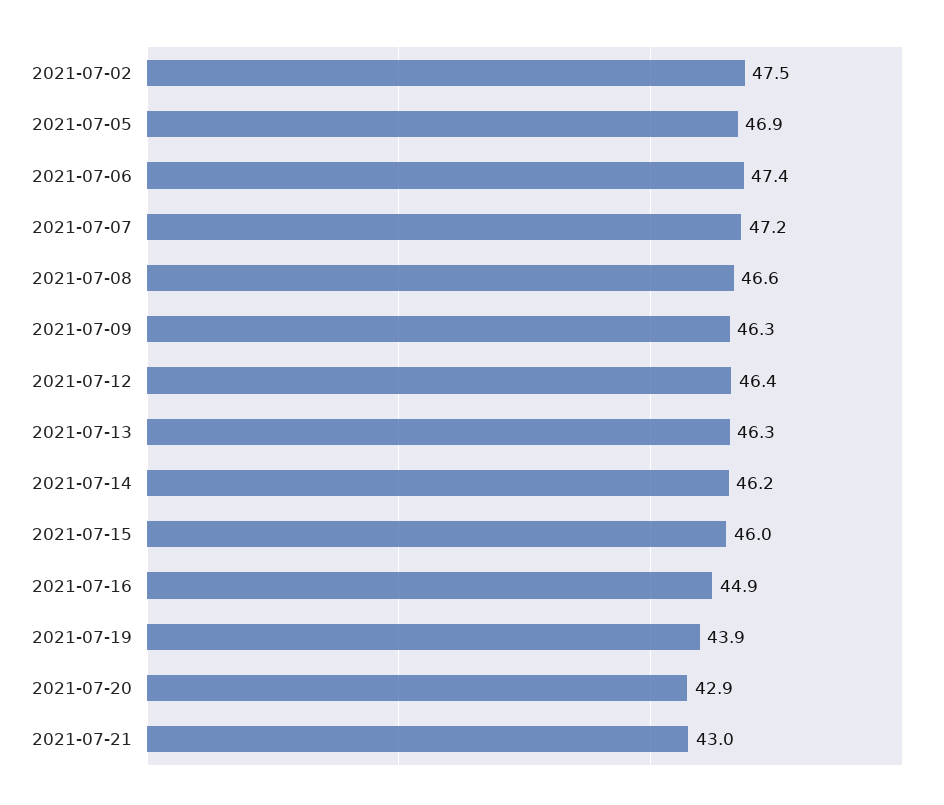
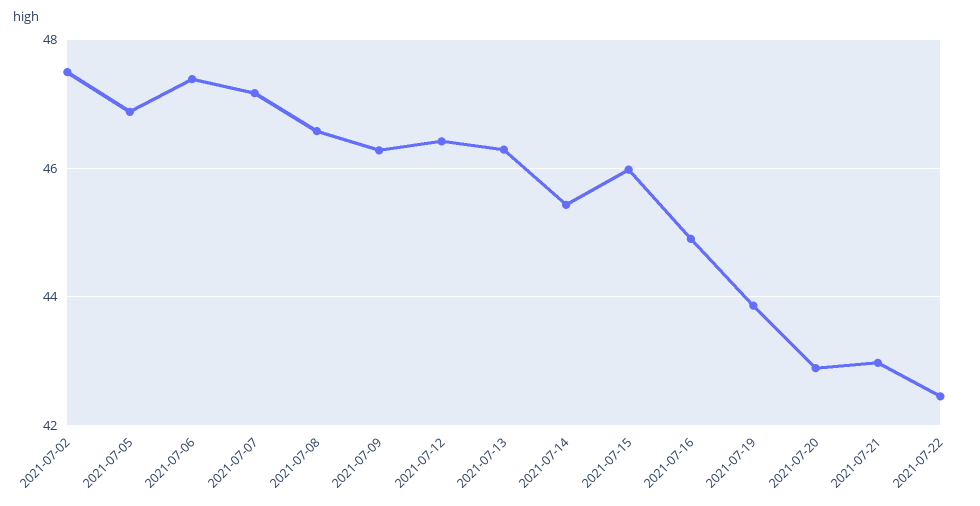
2021-07-14: 46.2 -> 45.4
2021-07-22: none -> 42.4

